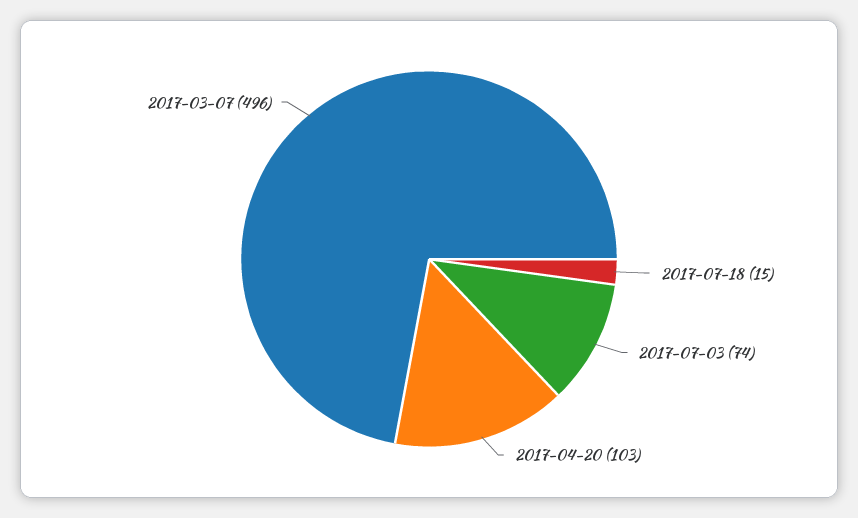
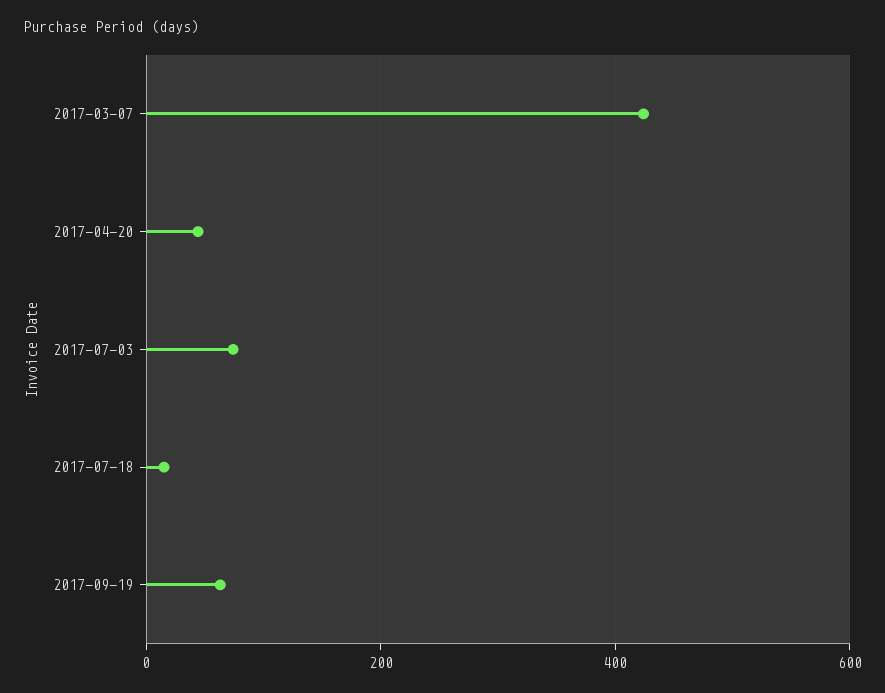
2017-04-20: 103 -> 40
2017-03-07: 496 -> 420
2017-09-19: none -> 60

